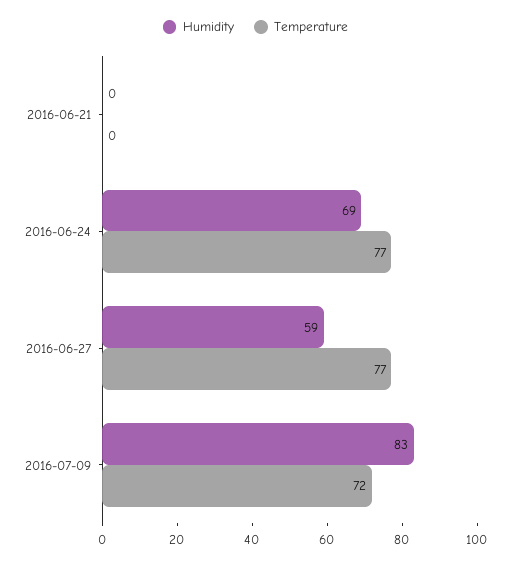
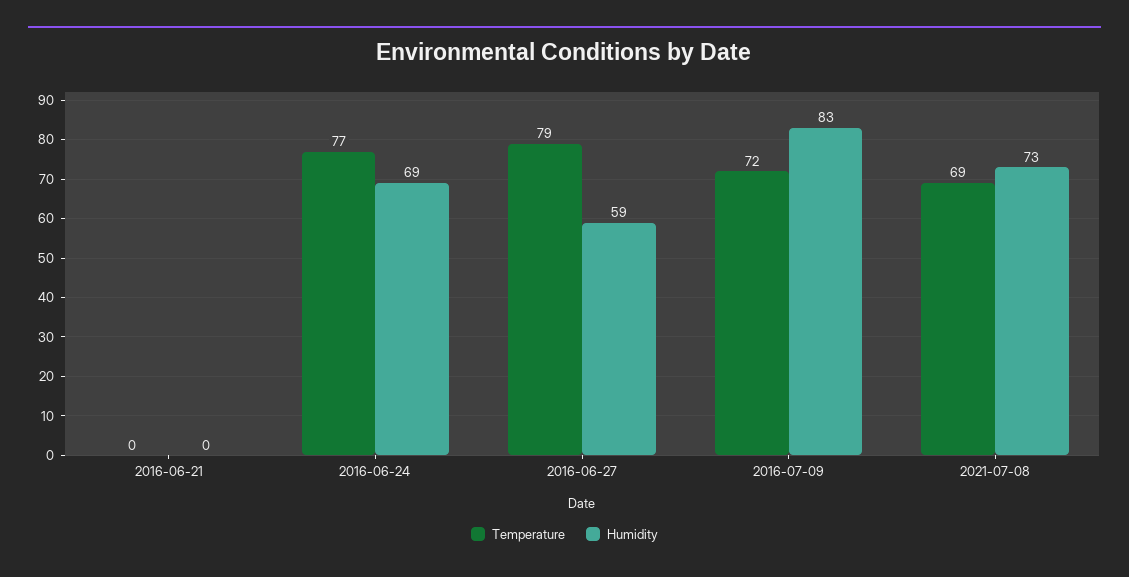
Temperature, 2016-06-27: 77 -> 79
Temperature, 2021-07-08: none -> 69
Humidity, 2021-07-08: none -> 73

